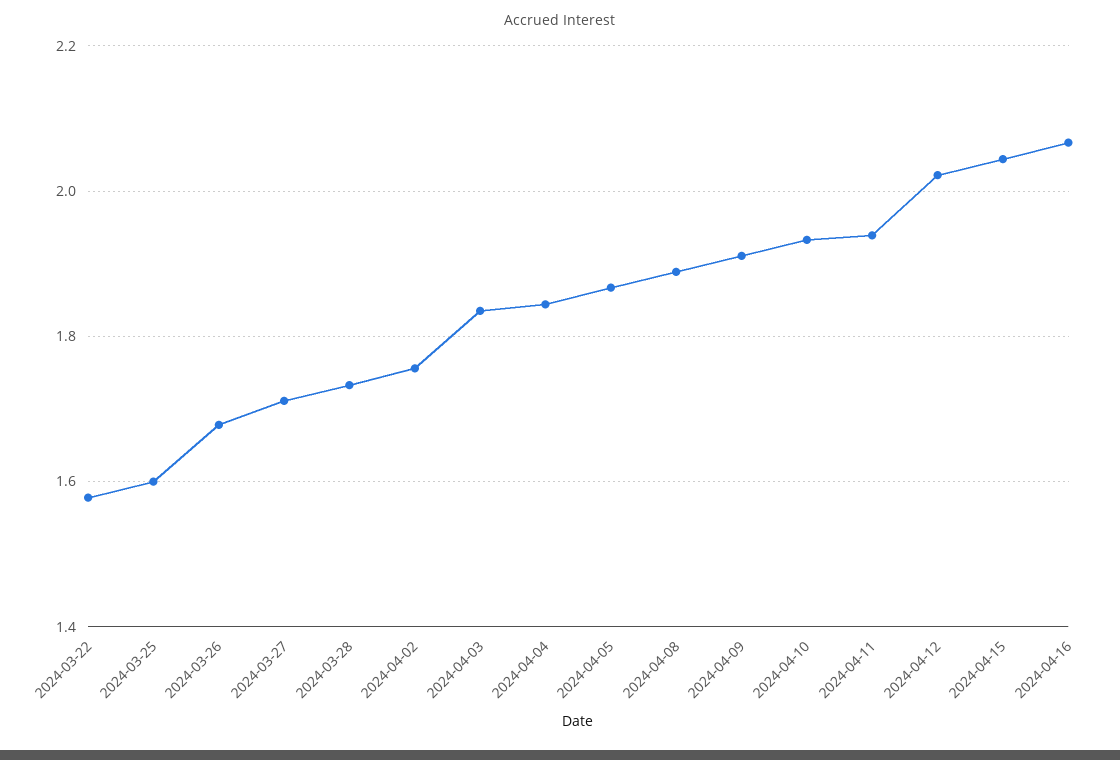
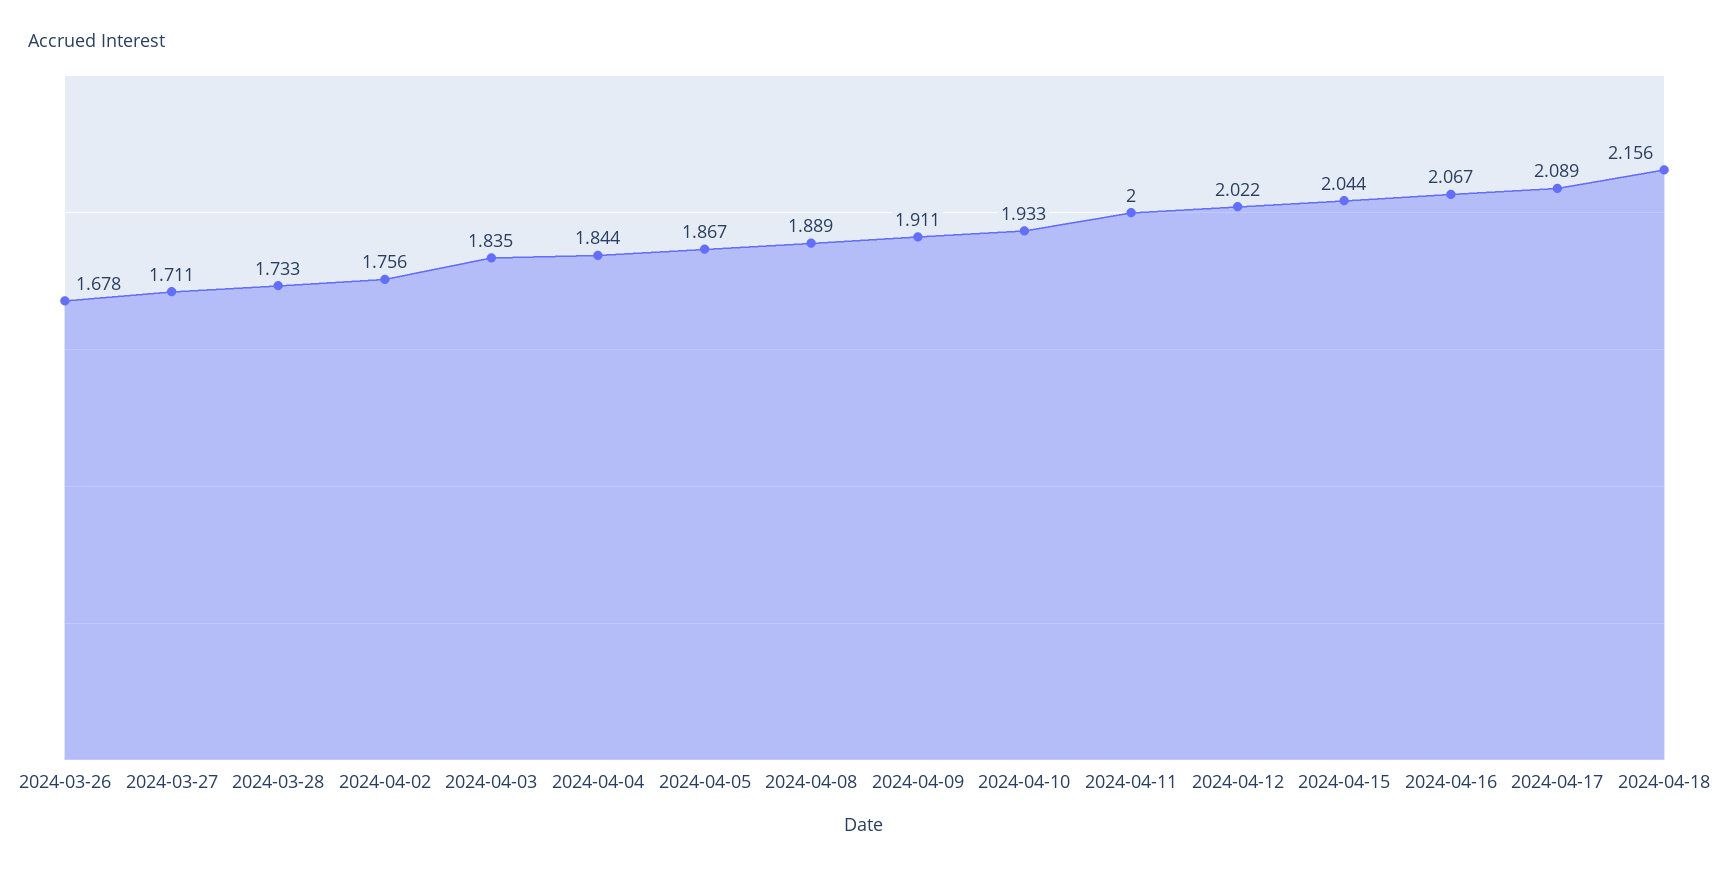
2024-03-22: 1.58 -> none
2024-03-25: 1.6 -> none
2024-04-11: 1.94 -> 2
2024-04-17: none -> 2.089
2024-04-18: none -> 2.156

